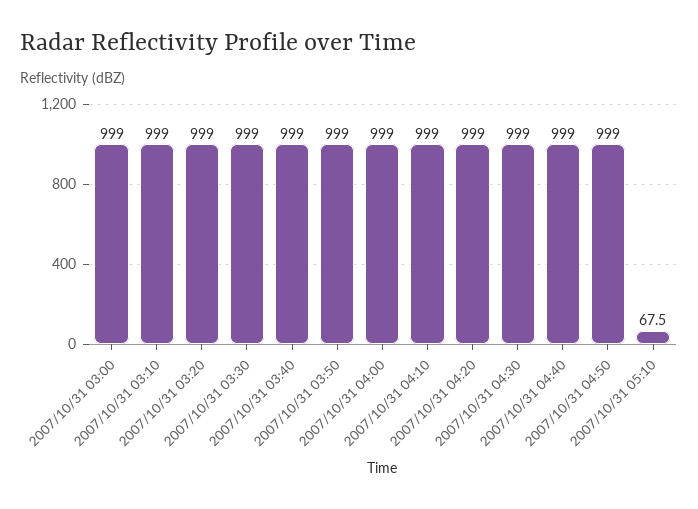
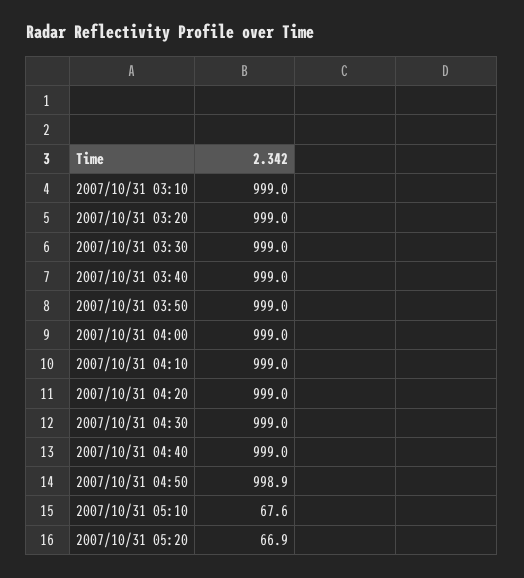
2007/10/31 03:00: 999 -> none
2007/10/31 04:50: 999 -> 998.9
2007/10/31 05:10: 67.5 -> 67.6
2007/10/31 05:20: none -> 66.9

